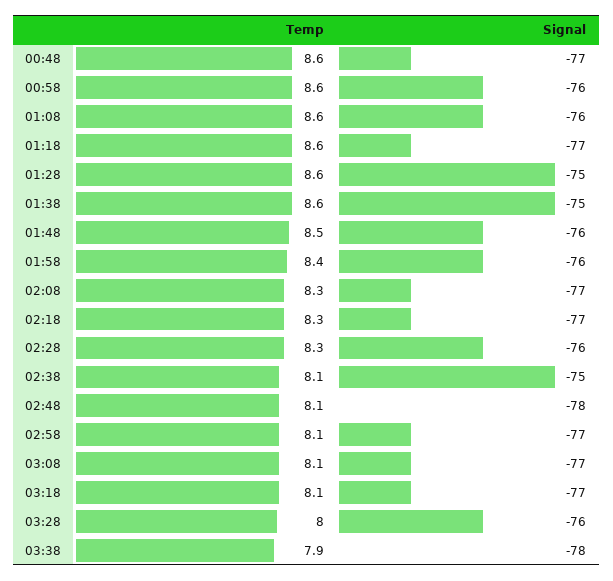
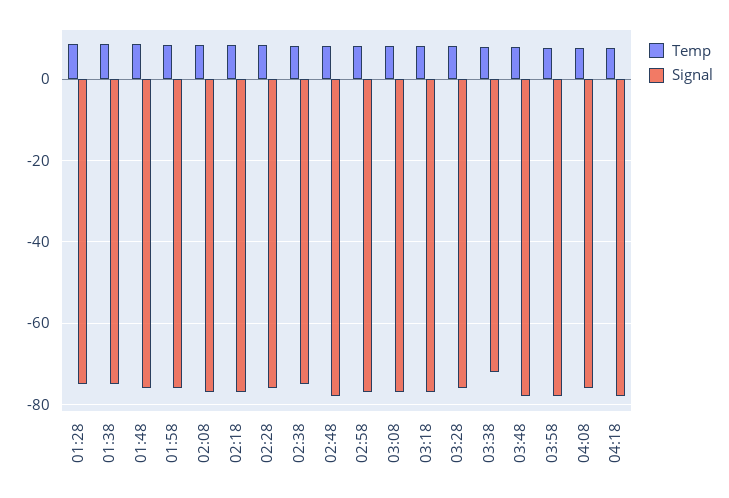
Temp, 00:48: 8.6 -> none
Signal, 00:48: -77 -> none
Temp, 00:58: 8.6 -> none
Signal, 00:58: -76 -> none
Temp, 01:08: 8.6 -> none
Signal, 01:08: -76 -> none
Temp, 01:18: 8.6 -> none
Signal, 01:18: -77 -> none
Signal, 03:38: -78 -> -72
Temp, 03:48: none -> 8
Signal, 03:48: none -> -78
Temp, 03:58: none -> 8
Signal, 03:58: none -> -78
Temp, 04:08: none -> 8
Signal, 04:08: none -> -76
Temp, 04:18: none -> 8
Signal, 04:18: none -> -78

